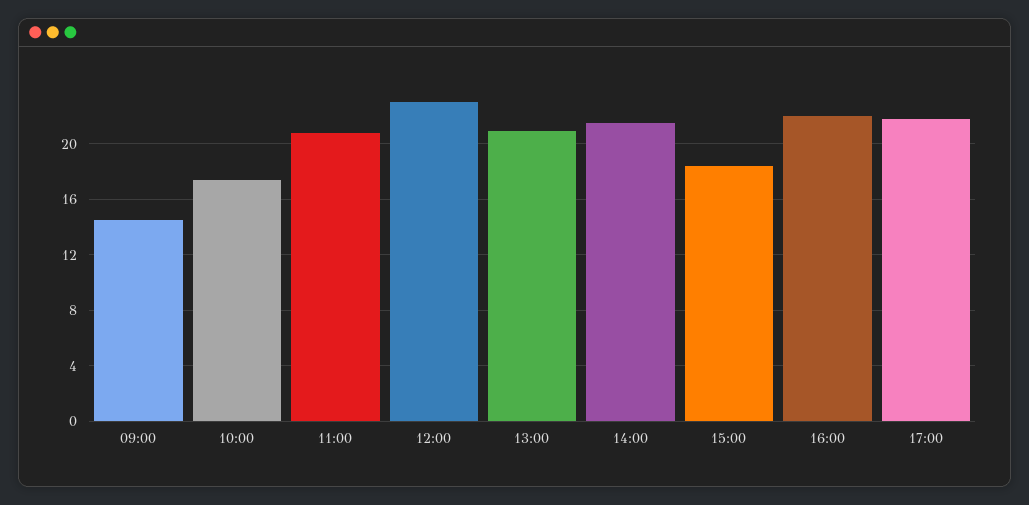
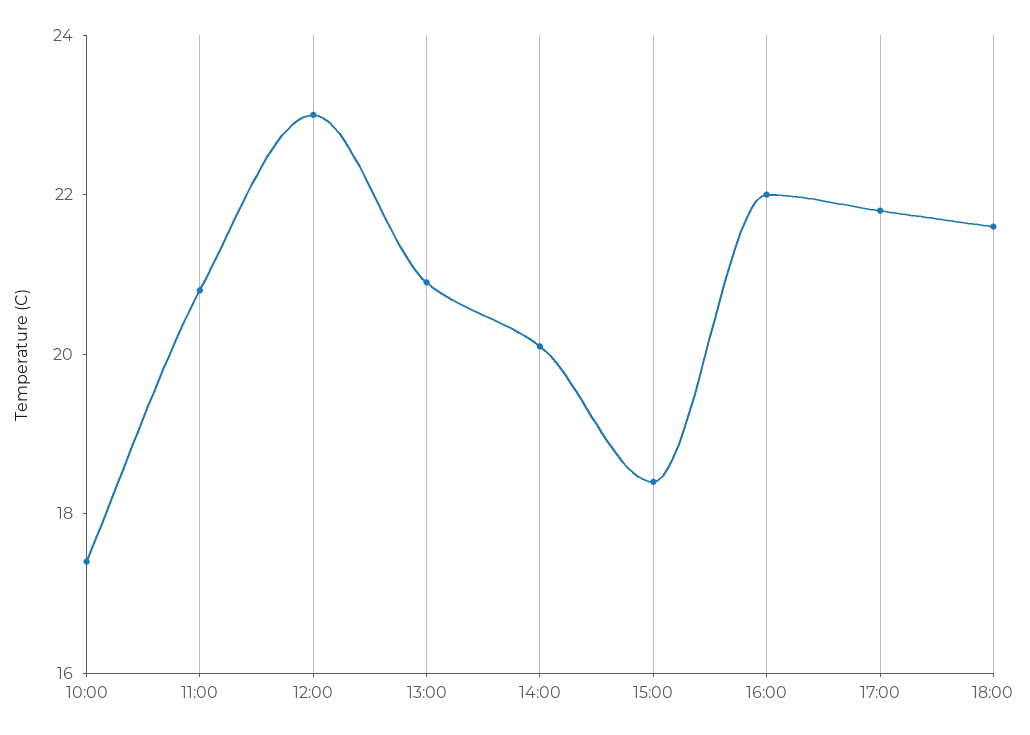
09:00: 14.5 -> none
14:00: 21.5 -> 20
18:00: none -> 21.5

